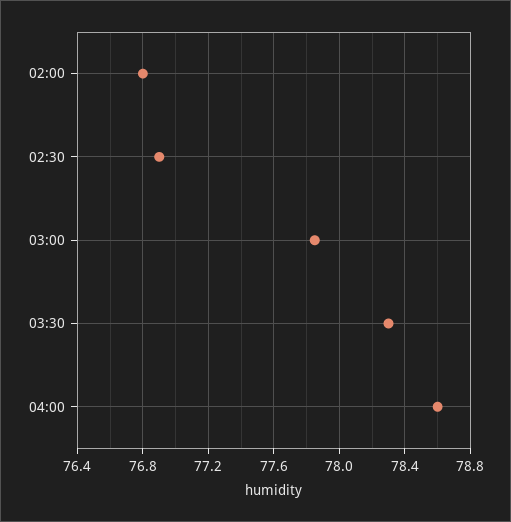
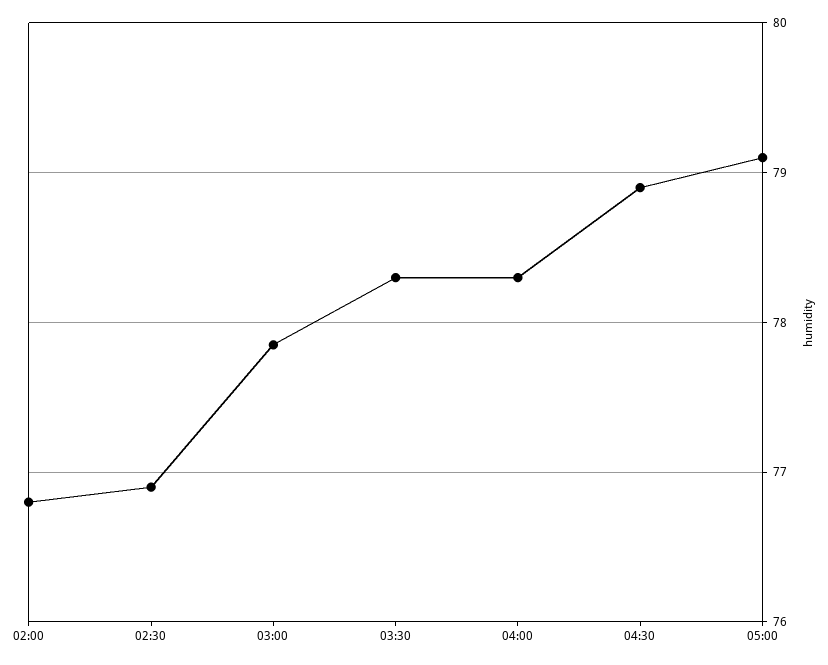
04:00: 78.6 -> 78.3
04:30: none -> 78.9
05:00: none -> 79.1

